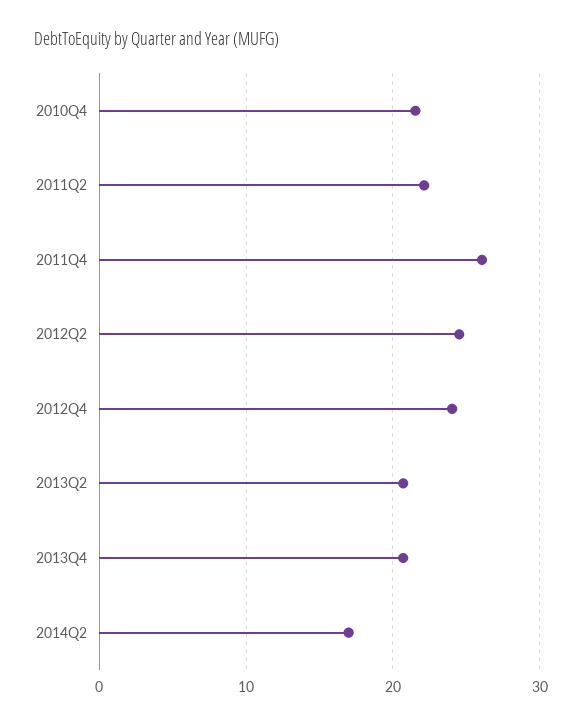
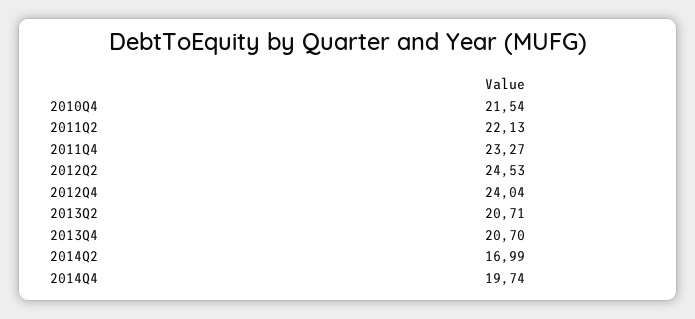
2011Q4: 26 -> 23.27
2014Q4: none -> 19.74

